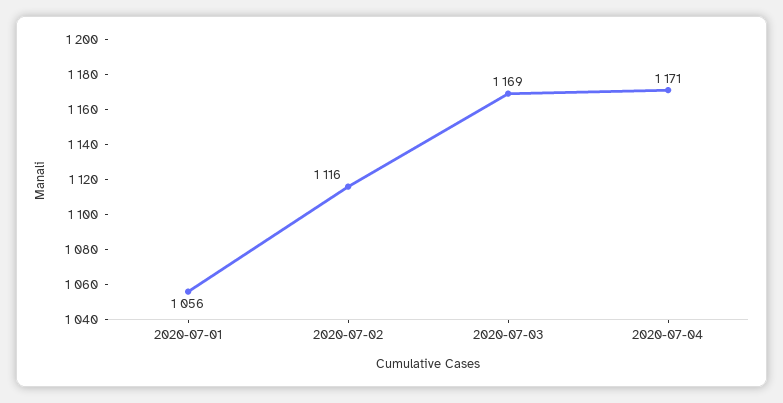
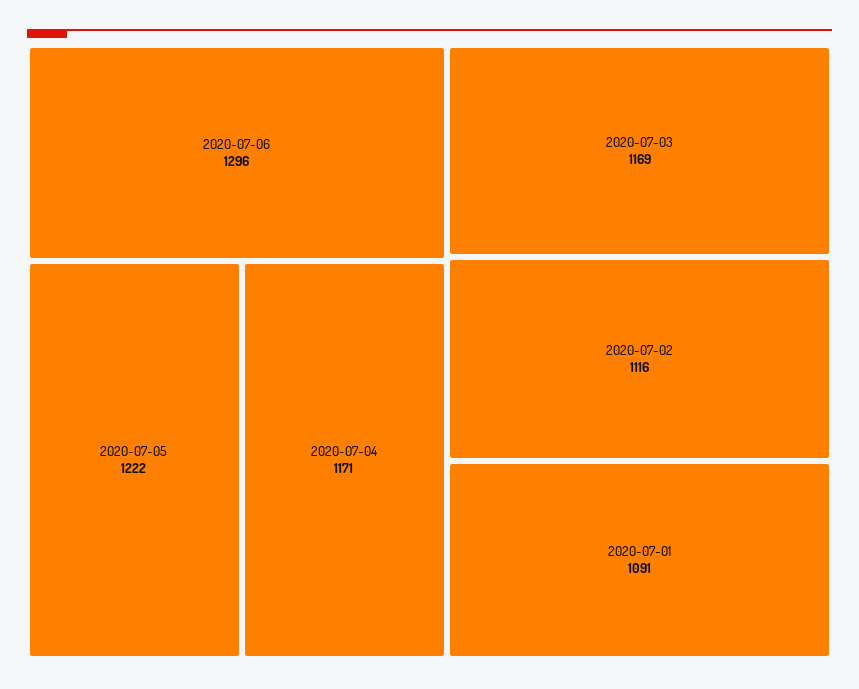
2020-07-01: 1056 -> 1091
2020-07-06: none -> 1296
2020-07-05: none -> 1222

